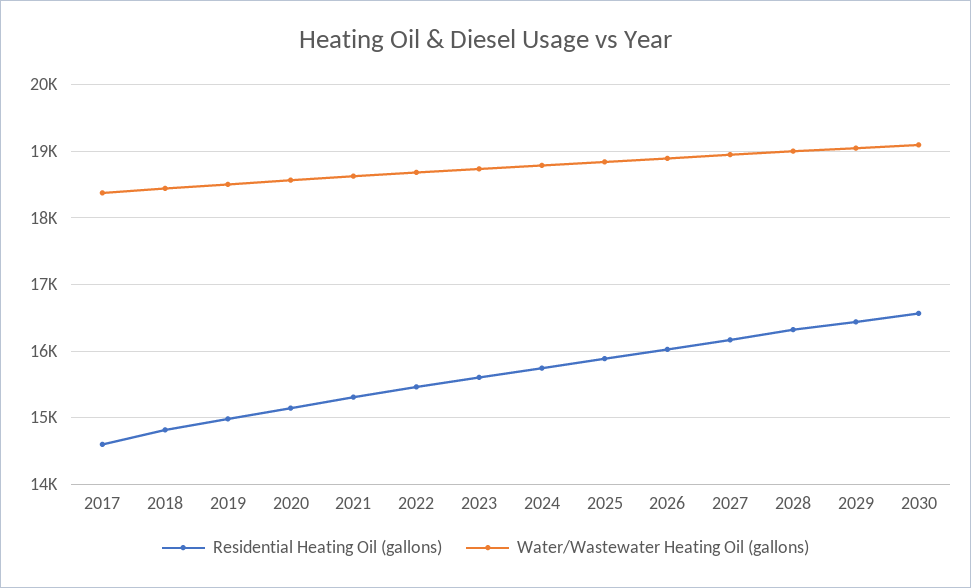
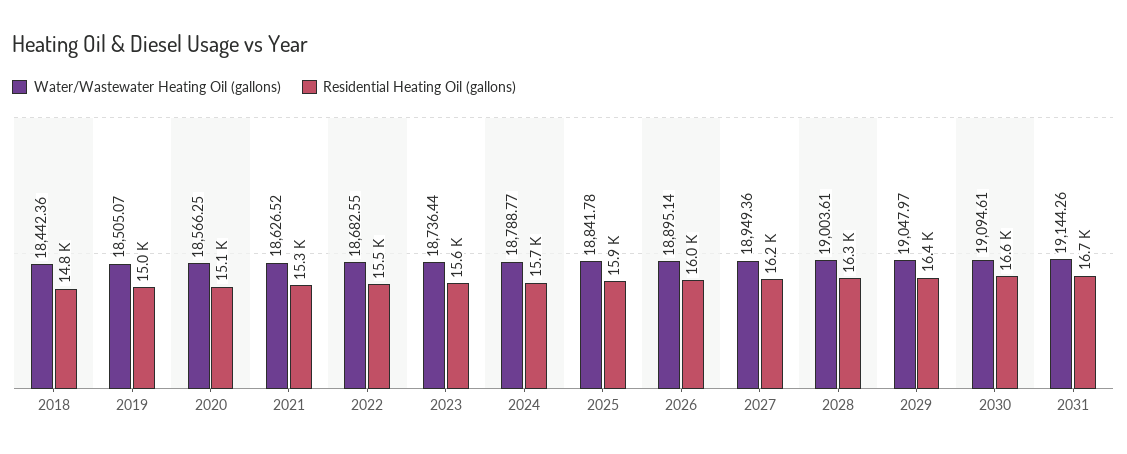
Residential Heating Oil (gallons), 2017: 14600 -> none
Water/Wastewater Heating Oil (gallons), 2017: 18400 -> none
Water/Wastewater Heating Oil (gallons), 2031: none -> 19144.26
Residential Heating Oil (gallons), 2031: none -> 16700

